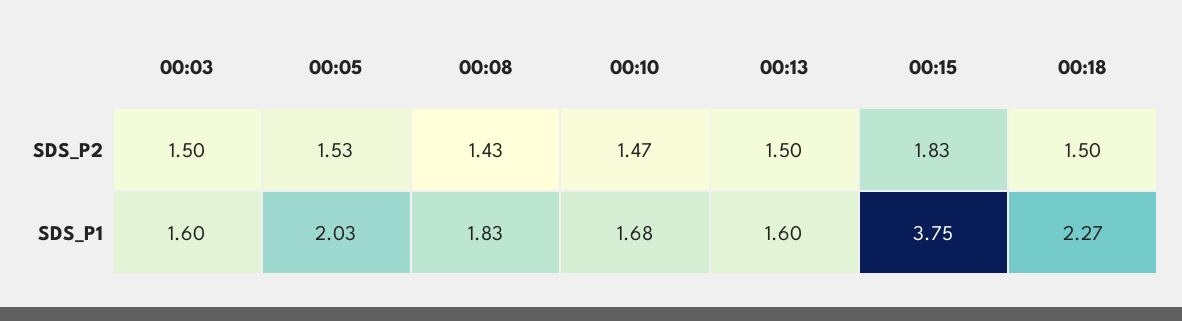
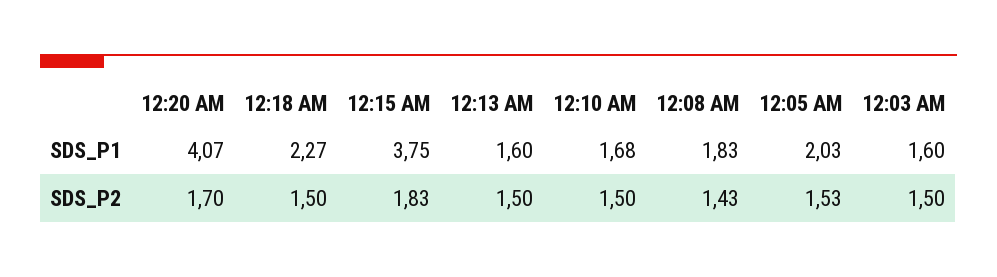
00:10, SDS_P2: 1.47 -> 1.5
12:20 AM, SDS_P1: none -> 4.07
12:20 AM, SDS_P2: none -> 1.7

